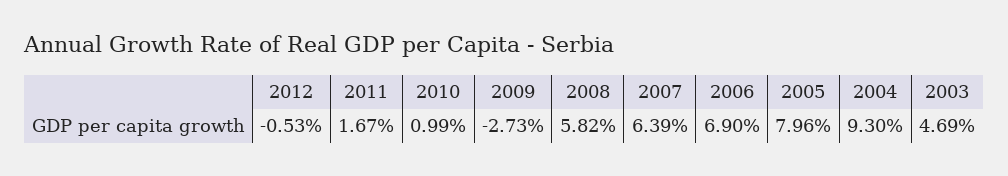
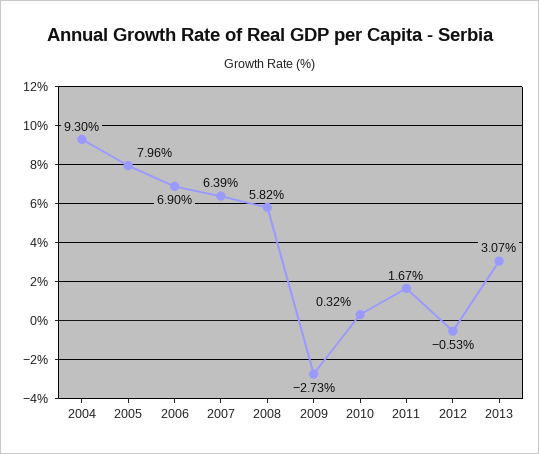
2010: 0.99 -> 0.32
2003: 4.69 -> none
2013: none -> 3.07

